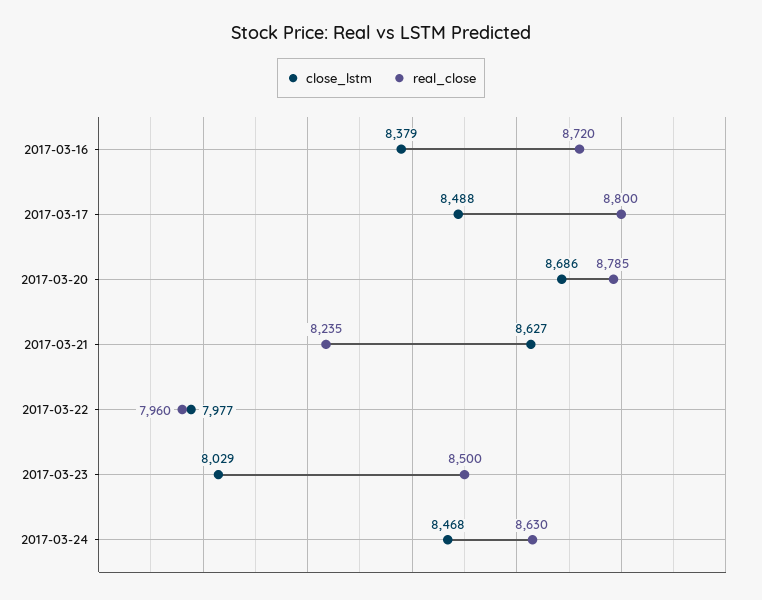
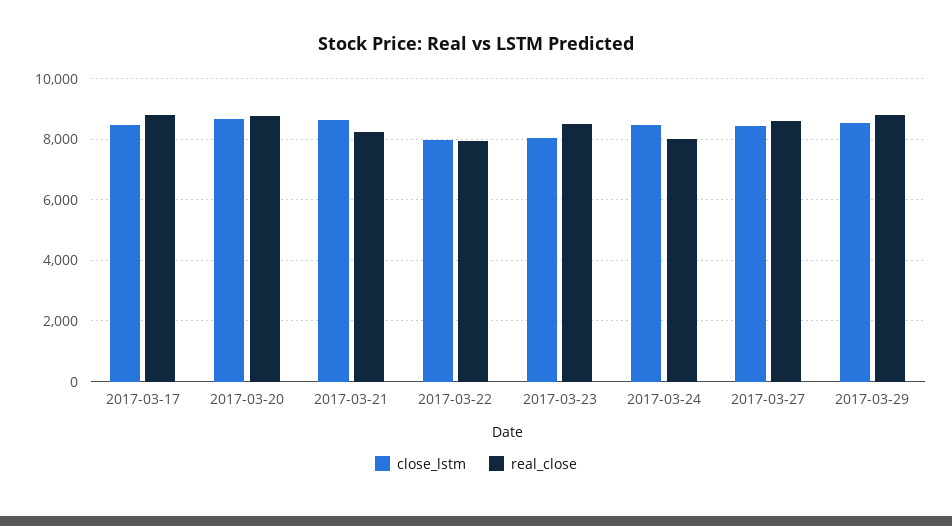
close_lstm, 2017-03-16: 8379 -> none
real_close, 2017-03-16: 8720 -> none
real_close, 2017-03-24: 8630 -> 8000
close_lstm, 2017-03-27: none -> 8400
real_close, 2017-03-27: none -> 8600
close_lstm, 2017-03-29: none -> 8600
real_close, 2017-03-29: none -> 8800

